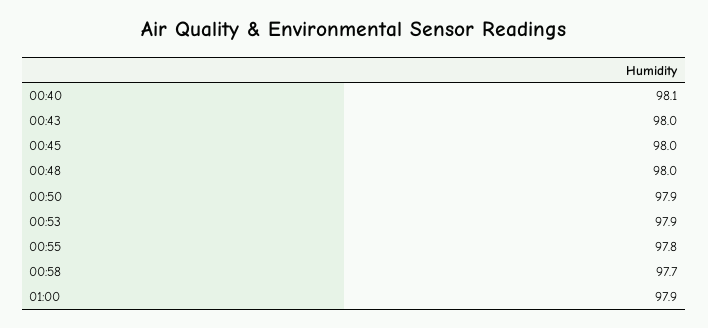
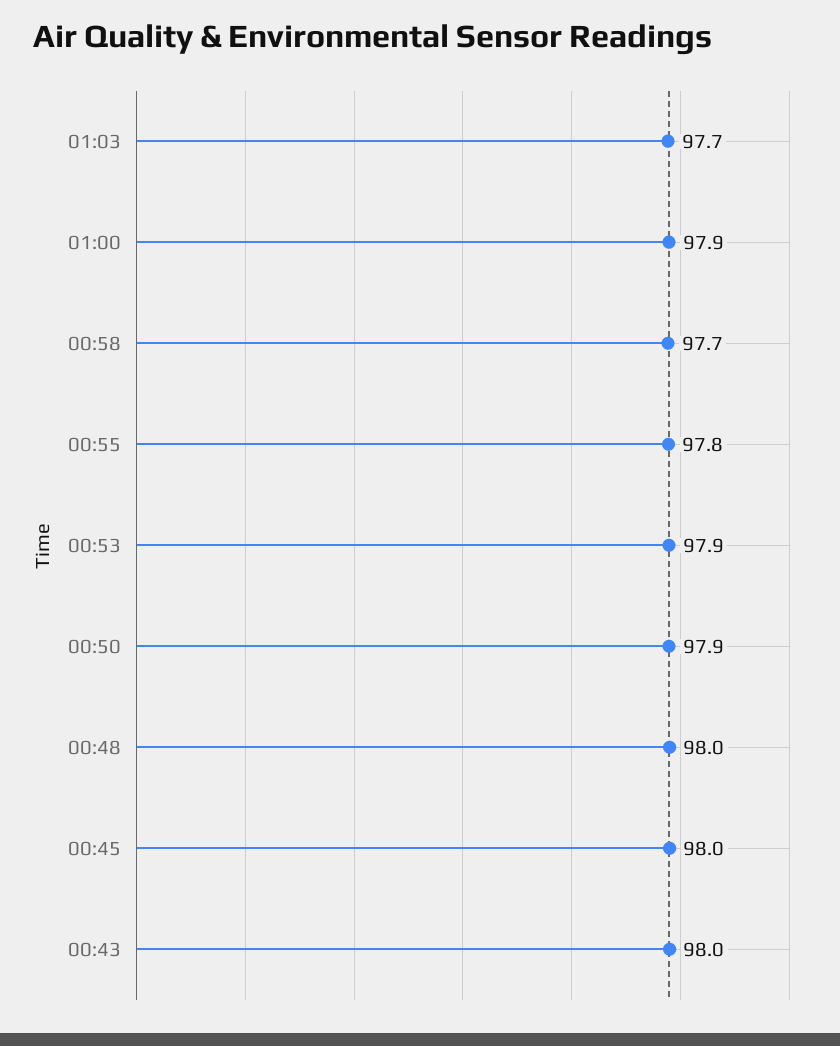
00:40: 98.1 -> none
01:03: none -> 97.7

